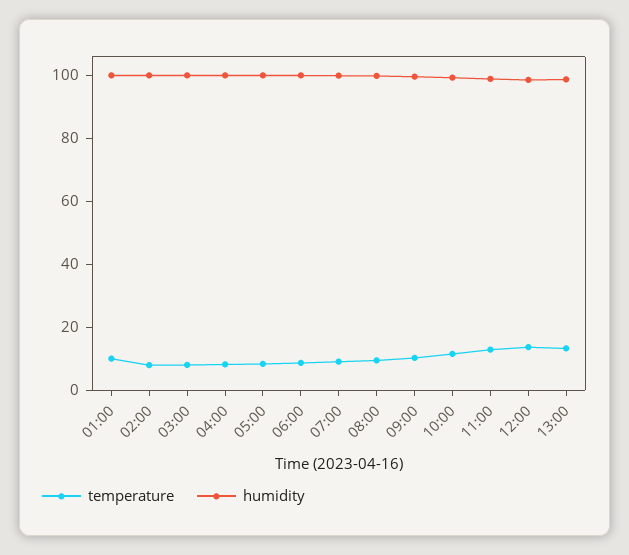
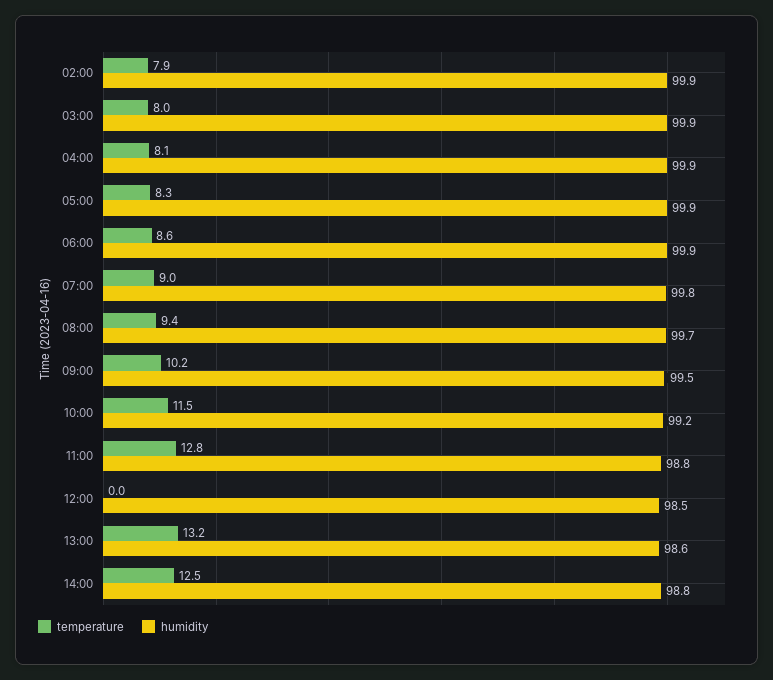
temperature, 01:00: 10 -> none
humidity, 01:00: 100 -> none
temperature, 12:00: 15 -> 0
temperature, 14:00: none -> 12.5
humidity, 14:00: none -> 98.8

